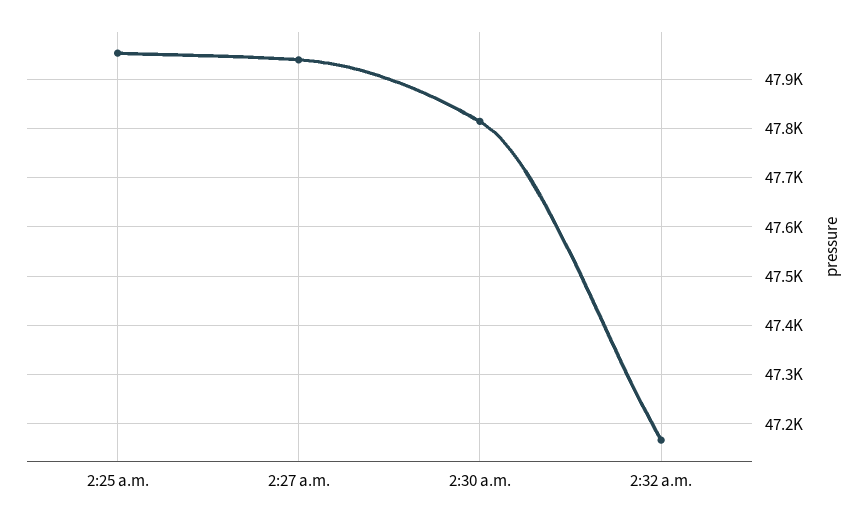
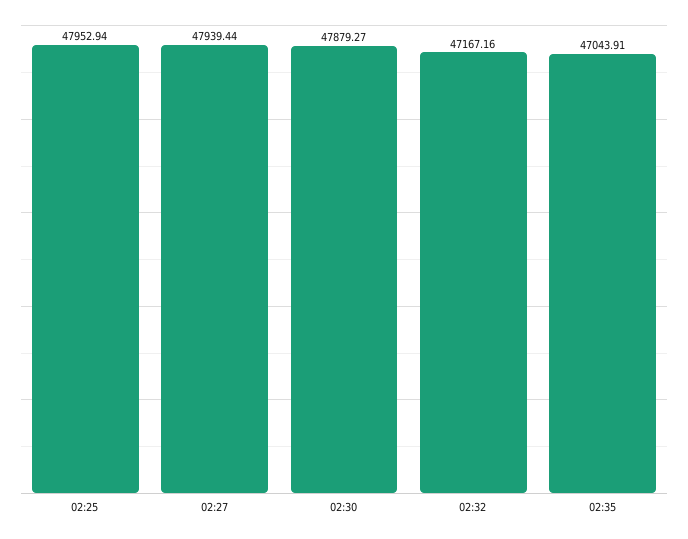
2:30 a.m.: 47820 -> 47879.27
02:35: none -> 47043.91

